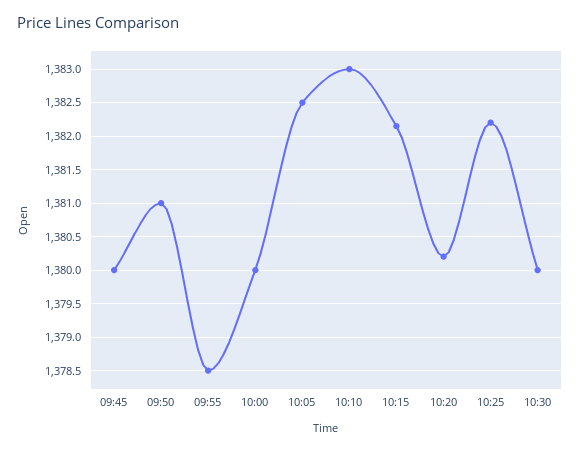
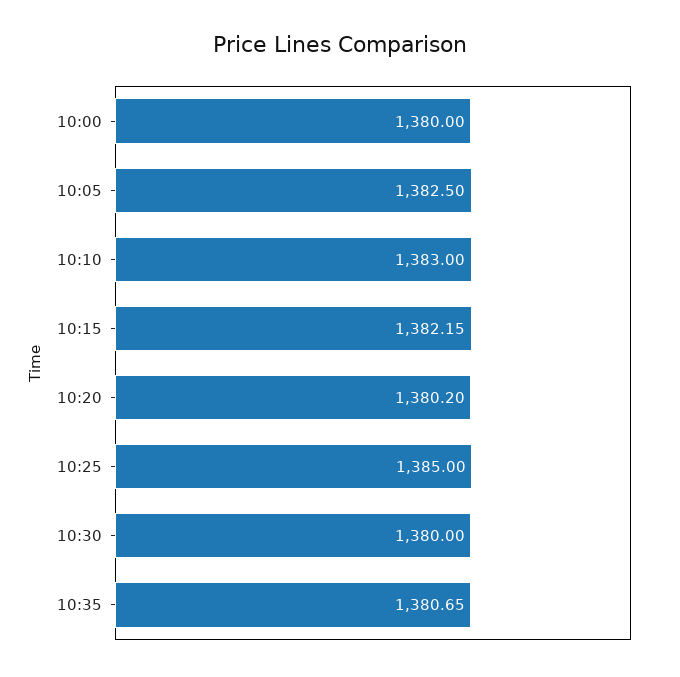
09:45: 1380 -> none
09:50: 1381 -> none
09:55: 1378.5 -> none
10:25: 1382.2 -> 1385
10:35: none -> 1380.65

